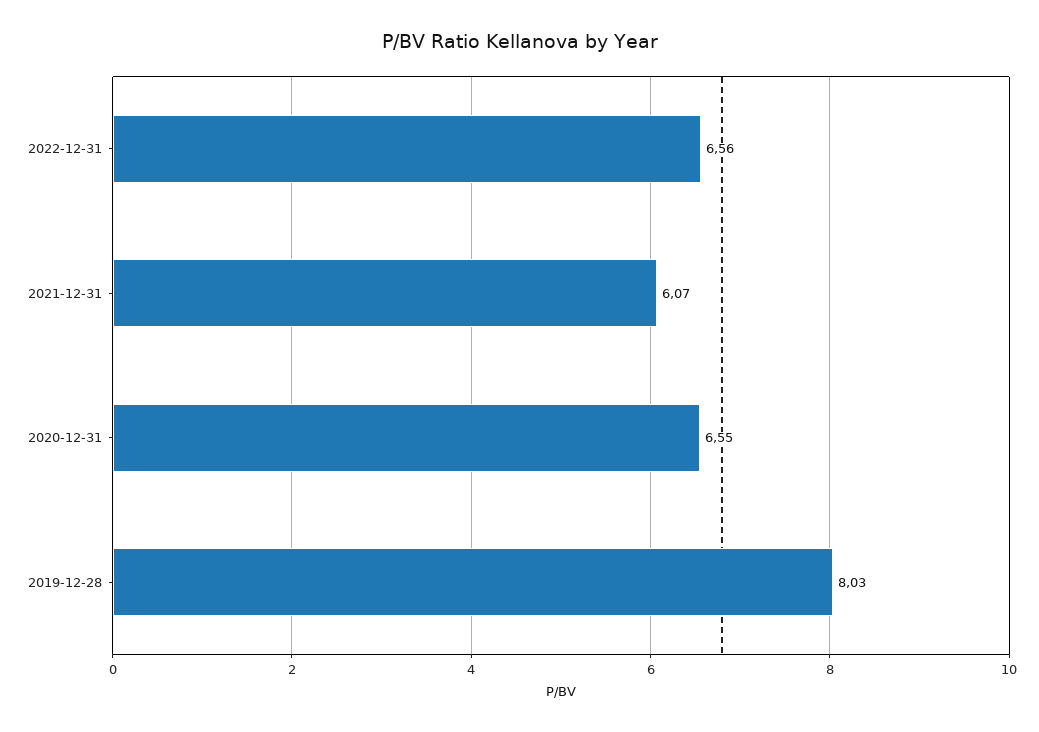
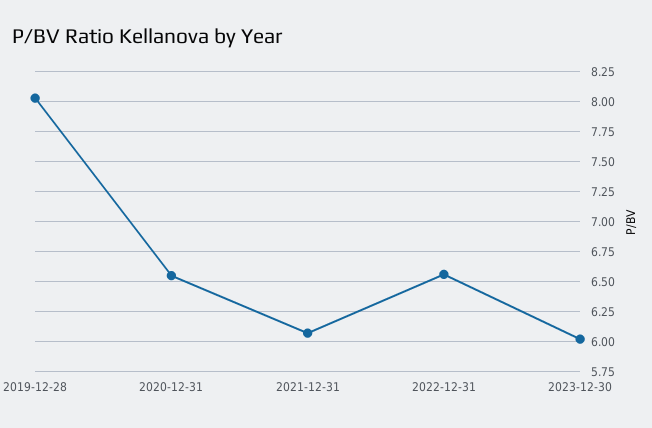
2023-12-30: none -> 6

